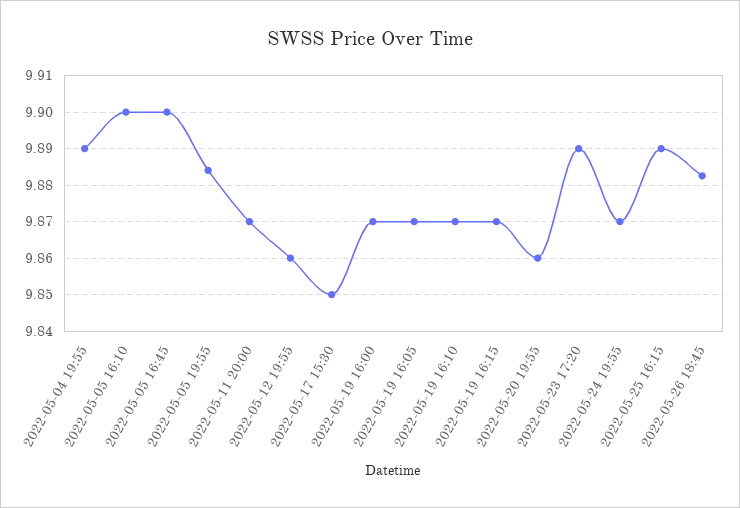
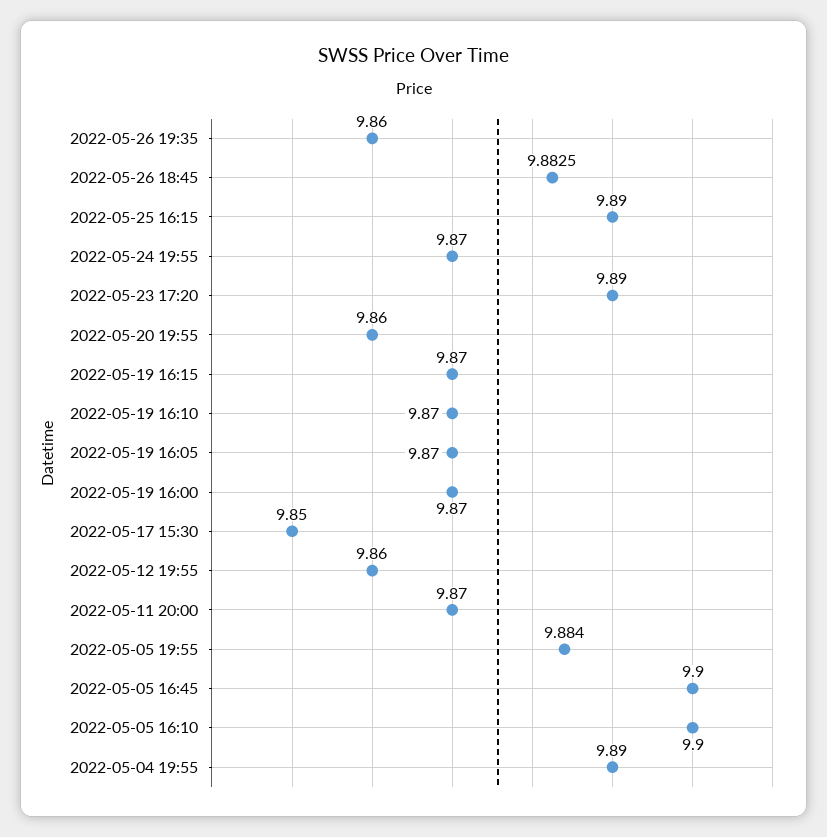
2022-05-26 19:35: none -> 9.86

